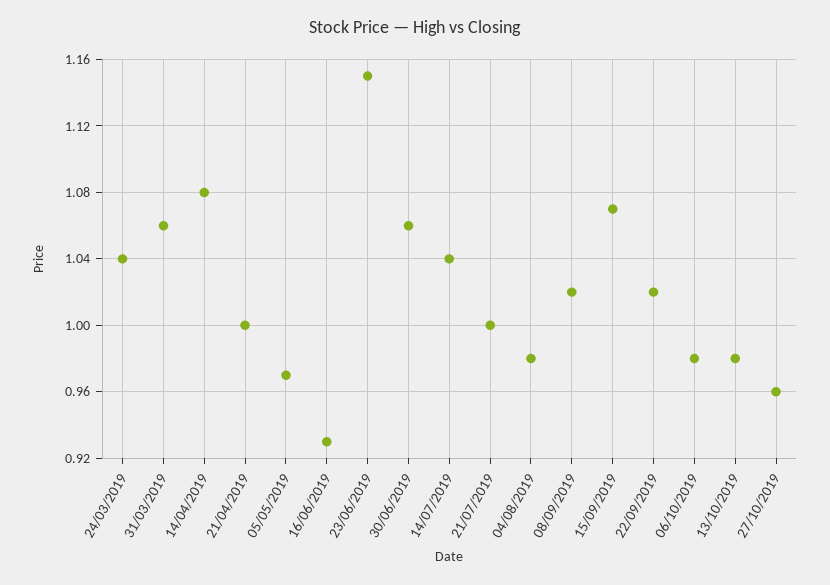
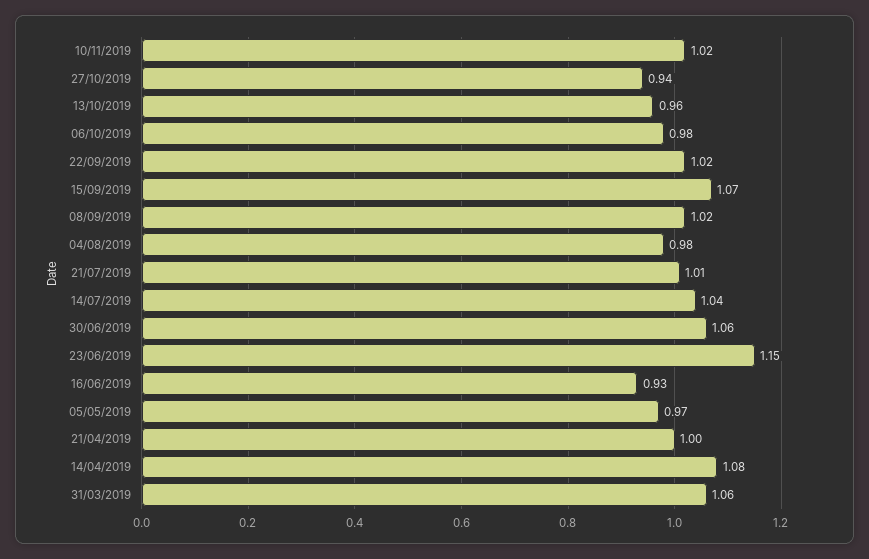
24/03/2019: 1.04 -> none
21/07/2019: 1 -> 1.01
13/10/2019: 0.98 -> 0.96
27/10/2019: 0.96 -> 0.94
10/11/2019: none -> 1.02

